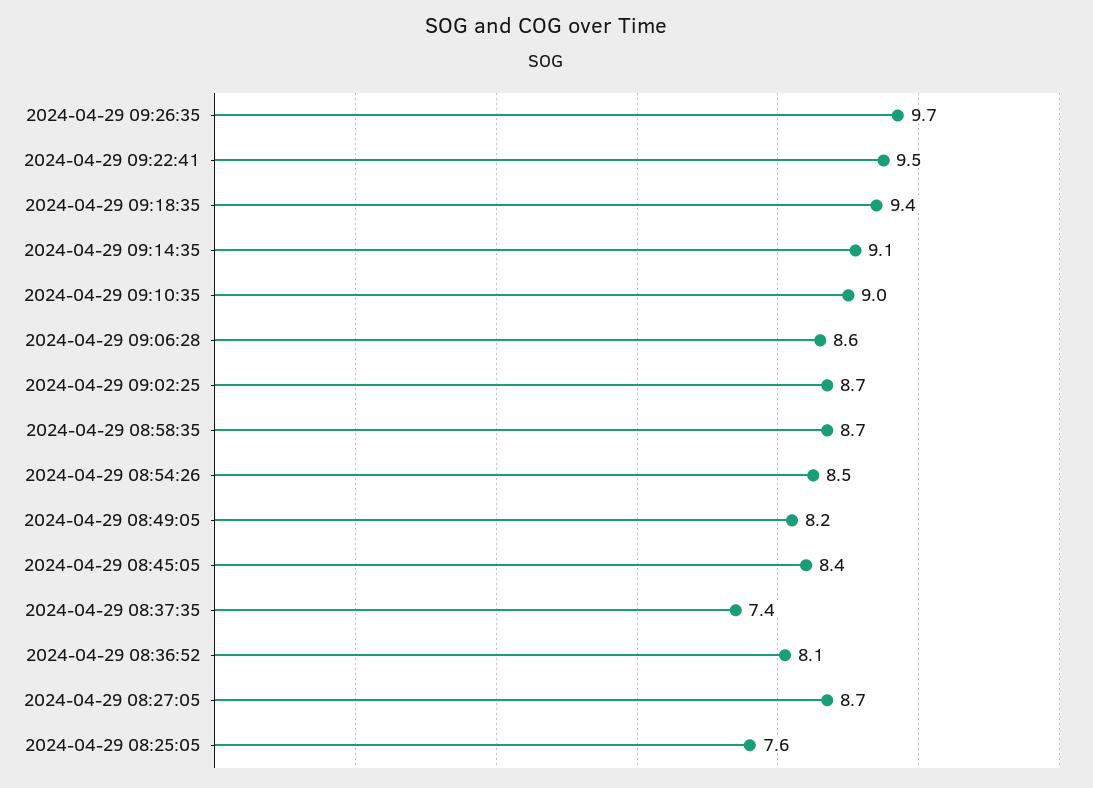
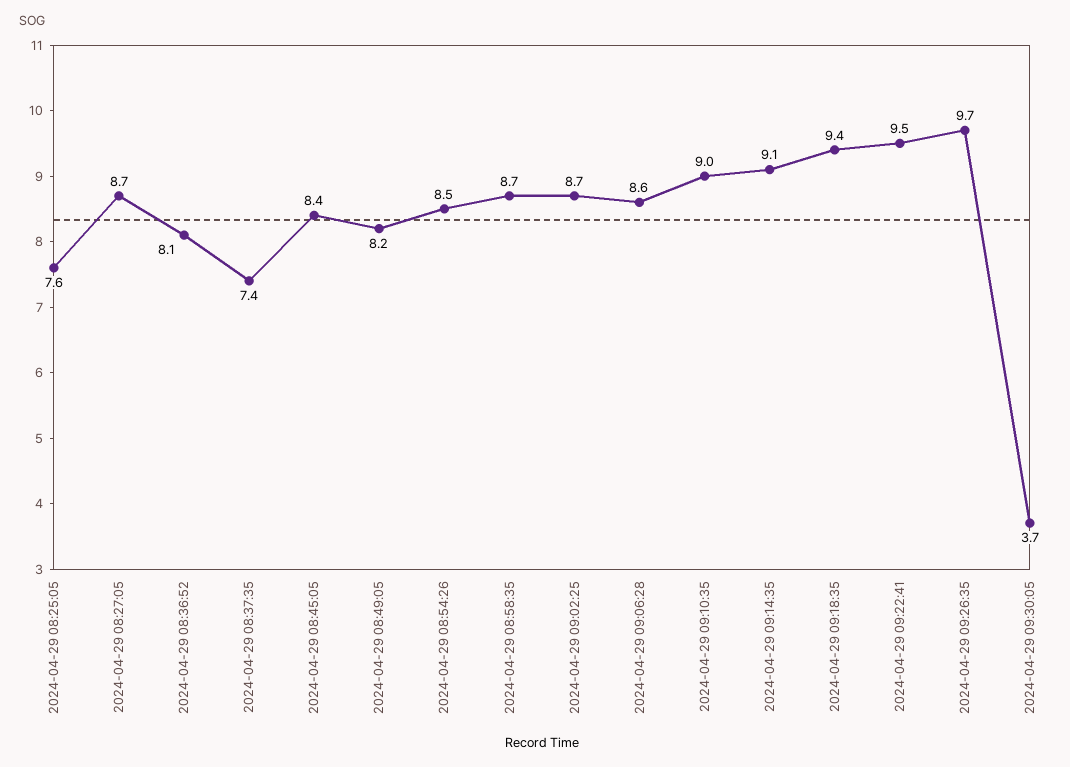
2024-04-29 09:30:05: none -> 3.7

